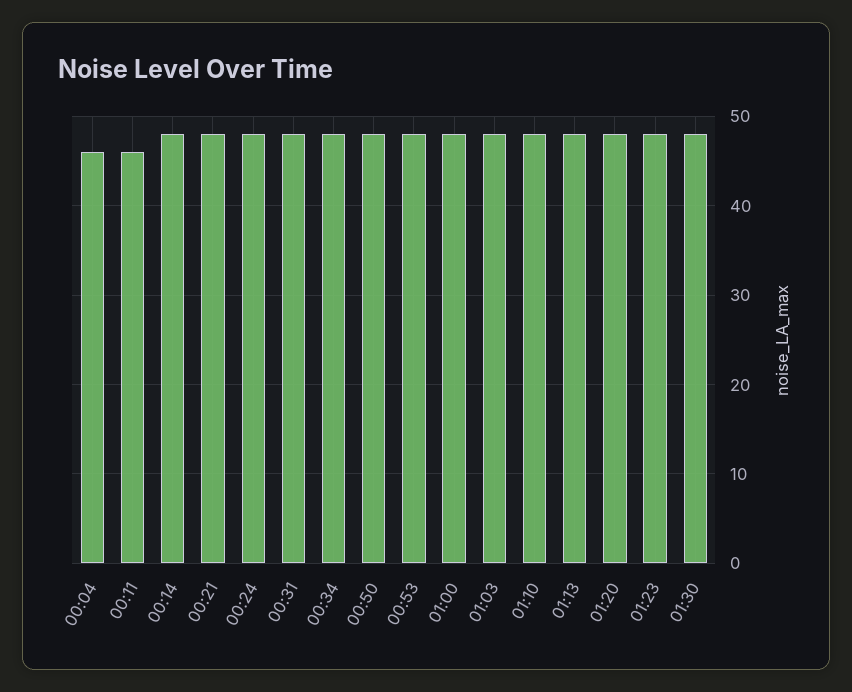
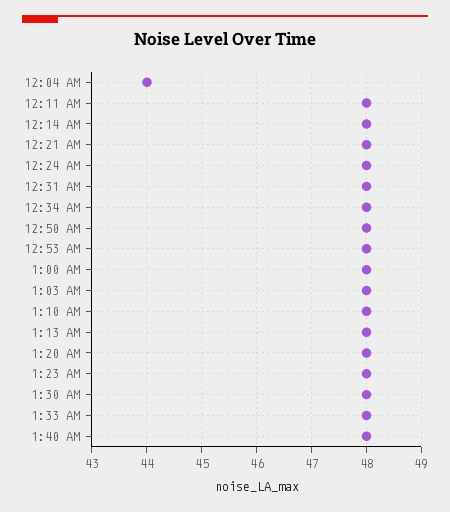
00:04: 46 -> 44
00:11: 46 -> 48
1:33 AM: none -> 48
1:40 AM: none -> 48

